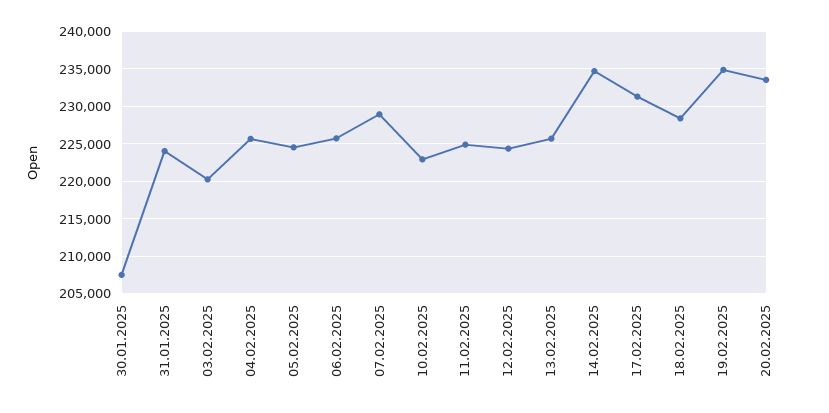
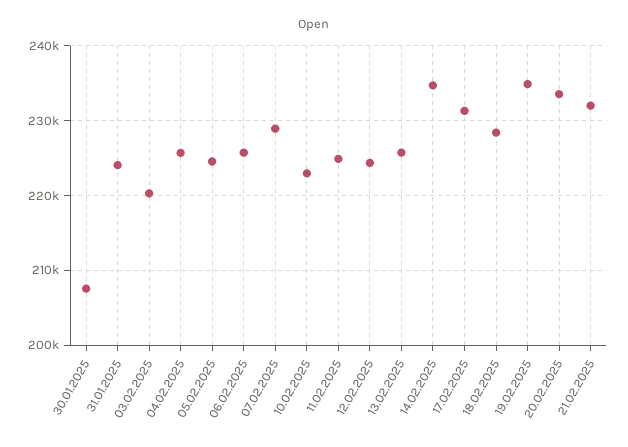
21.02.2025: none -> 232000

